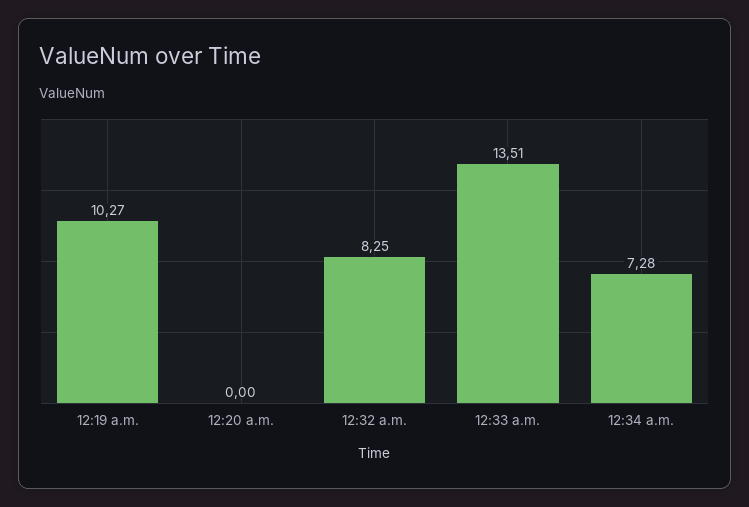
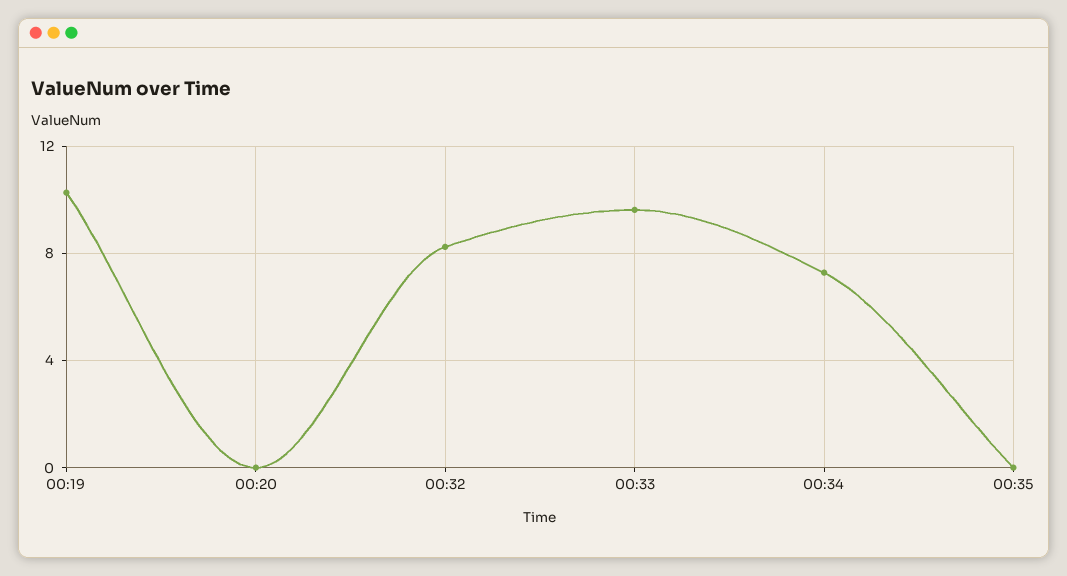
12:33 a.m.: 13.51 -> 9.5
00:35: none -> 0

